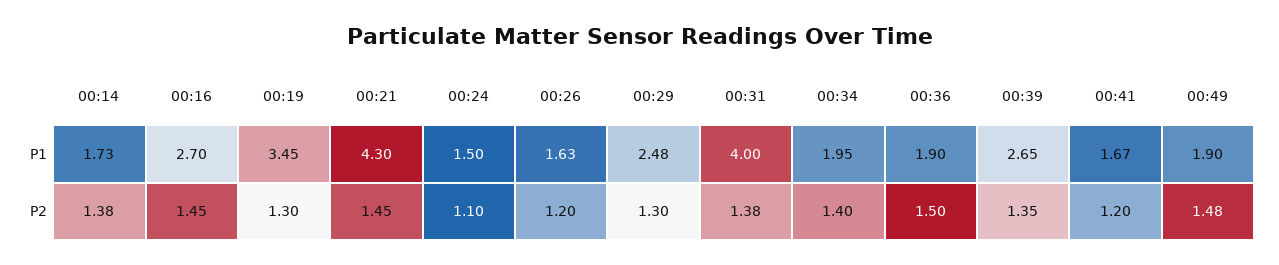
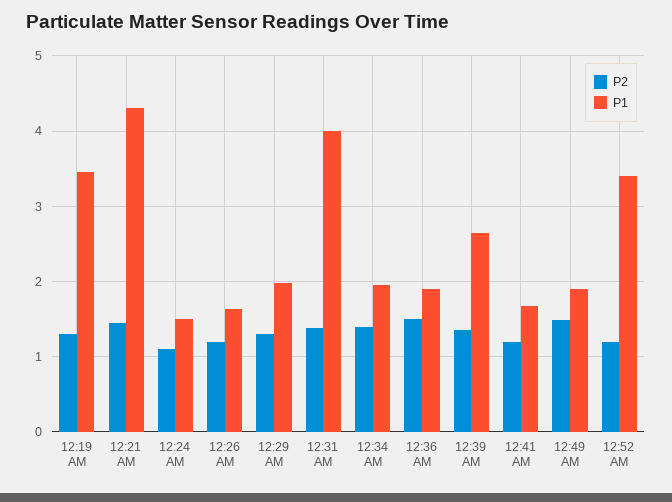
P1, 00:14: 1.73 -> none
P1, 00:16: 2.7 -> none
P1, 00:29: 2.48 -> 2
P2, 00:14: 1.38 -> none
P2, 00:16: 1.45 -> none
P2, 12:52 AM: none -> 1.2
P1, 12:52 AM: none -> 3.4

